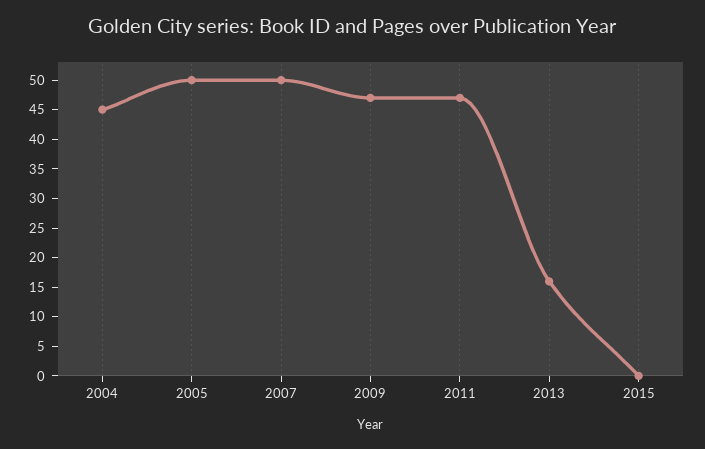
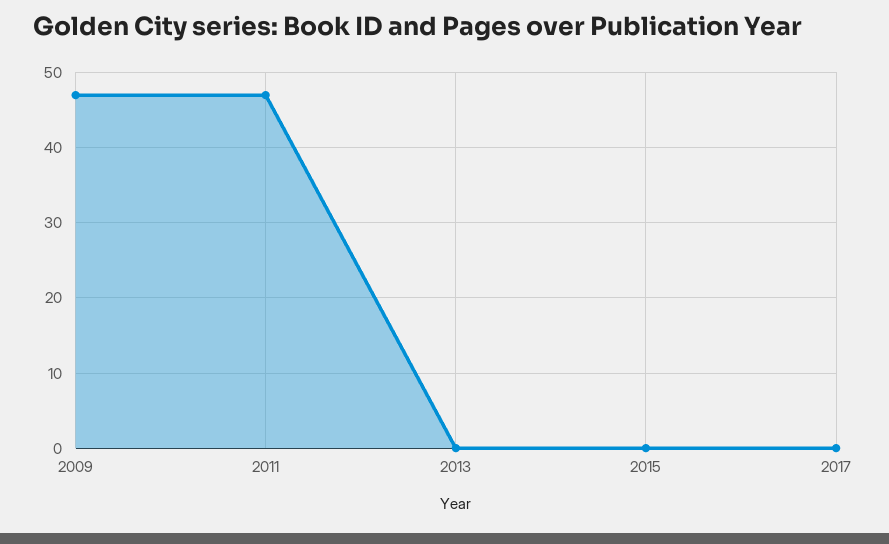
2004: 45 -> none
2005: 50 -> none
2007: 50 -> none
2013: 15 -> 0
2017: none -> 0

